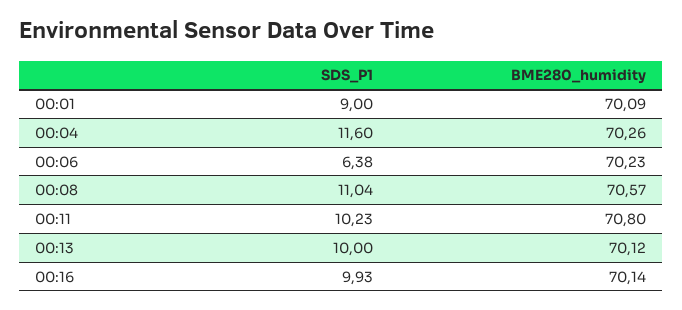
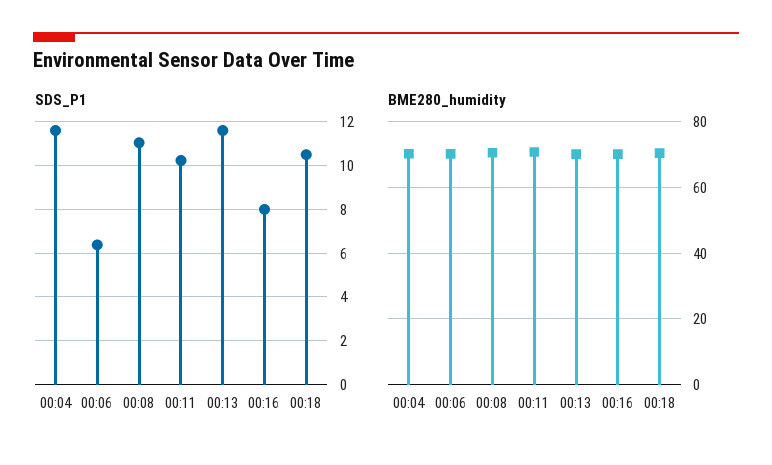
SDS_P1, 00:01: 9 -> none
BME280_humidity, 00:01: 70.09 -> none
SDS_P1, 00:13: 10 -> 11.5
SDS_P1, 00:16: 9.93 -> 8
SDS_P1, 00:18: none -> 10.5
BME280_humidity, 00:18: none -> 70

